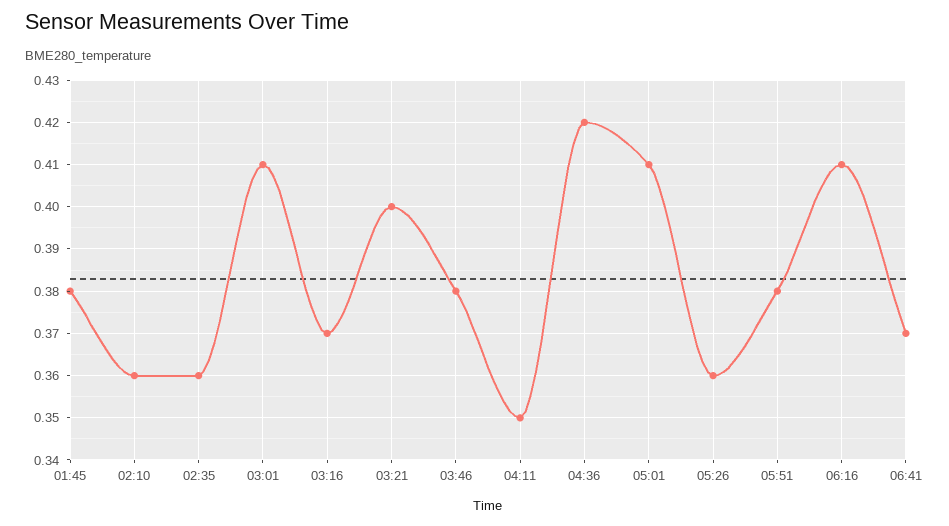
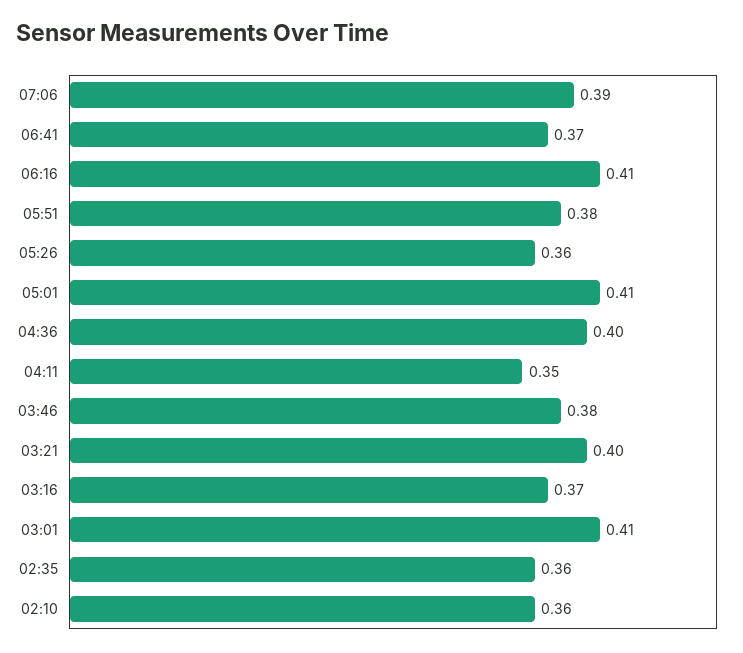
01:45: 0.38 -> none
04:36: 0.42 -> 0.4
07:06: none -> 0.39

